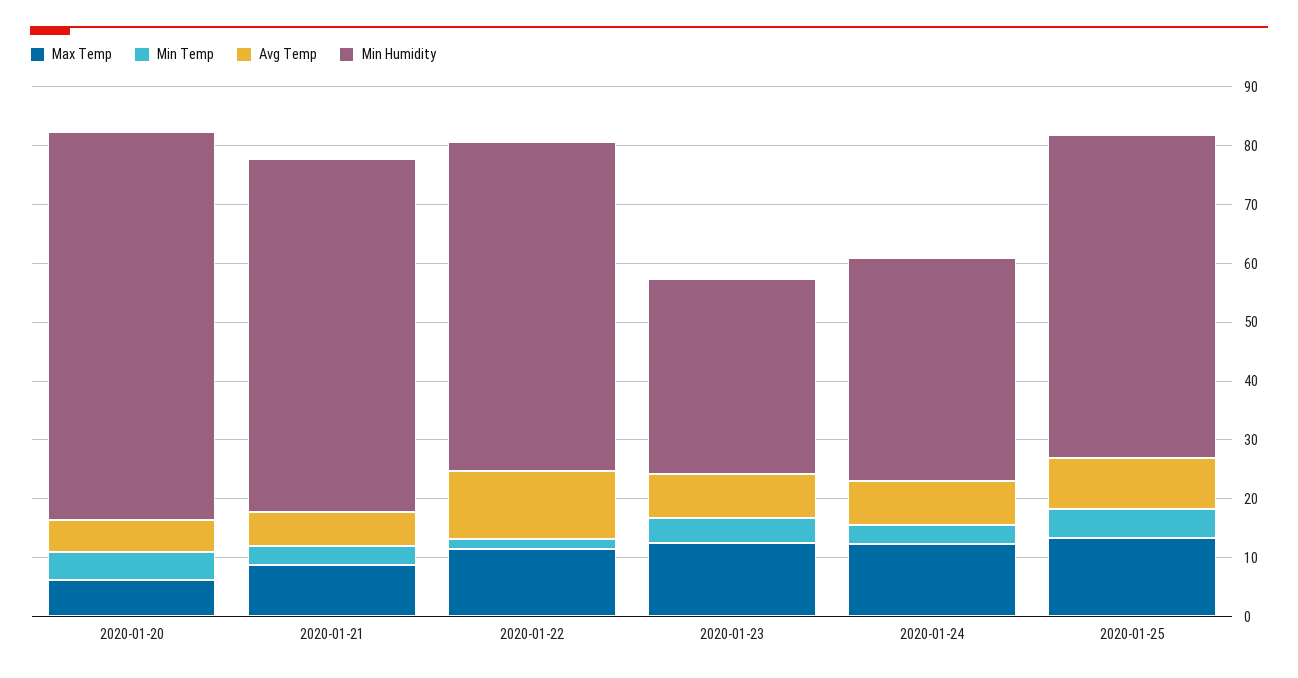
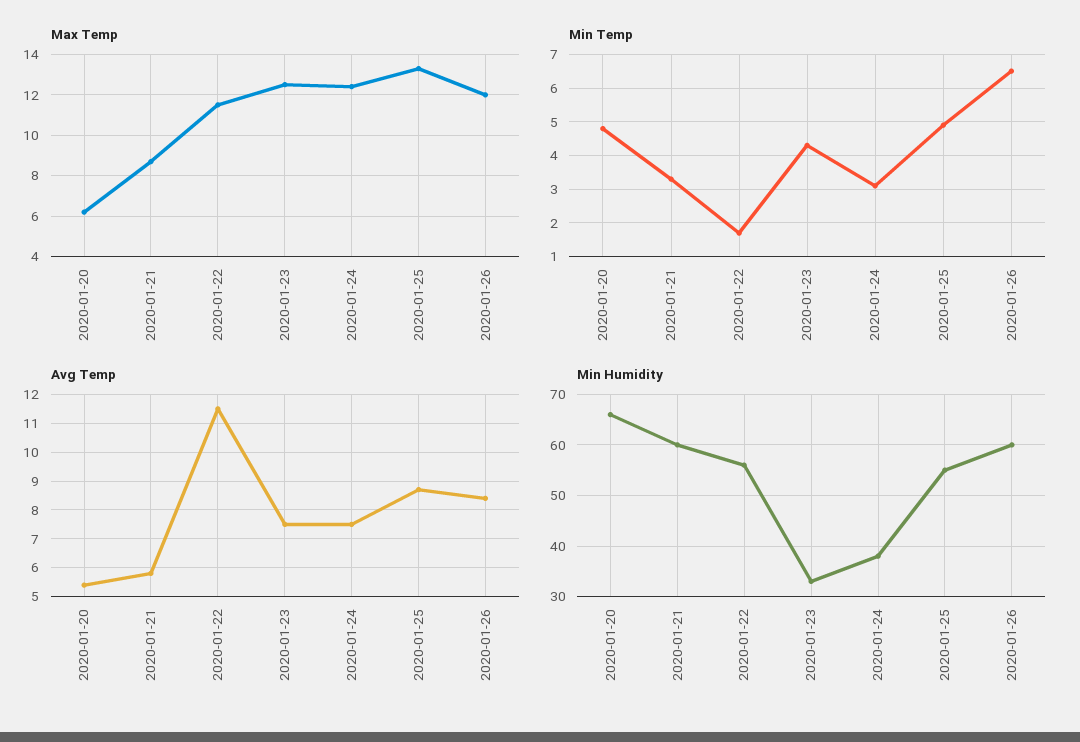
Max Temp, 2020-01-26: none -> 12
Min Temp, 2020-01-26: none -> 6.5
Avg Temp, 2020-01-26: none -> 8.5
Min Humidity, 2020-01-26: none -> 60

